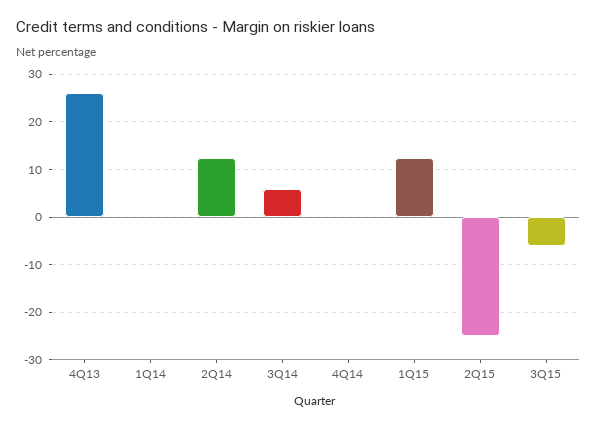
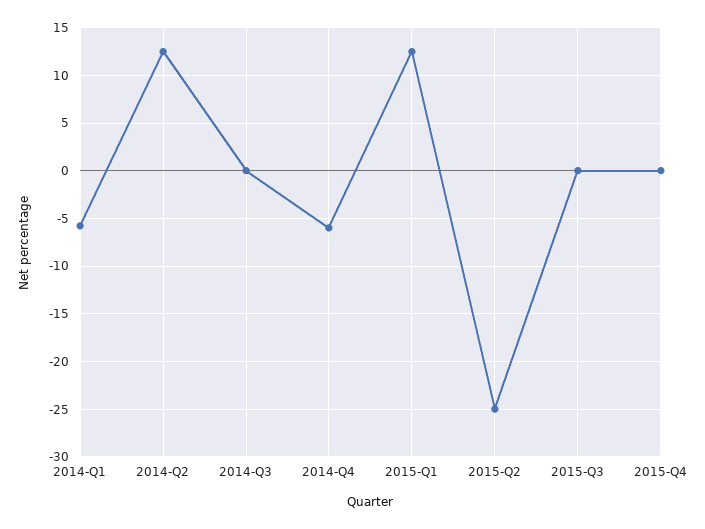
4Q13: 26 -> none
1Q14: 0 -> -6
3Q14: 6 -> 0
4Q14: 0 -> -6
3Q15: -6 -> 0
2015-Q4: none -> 0

